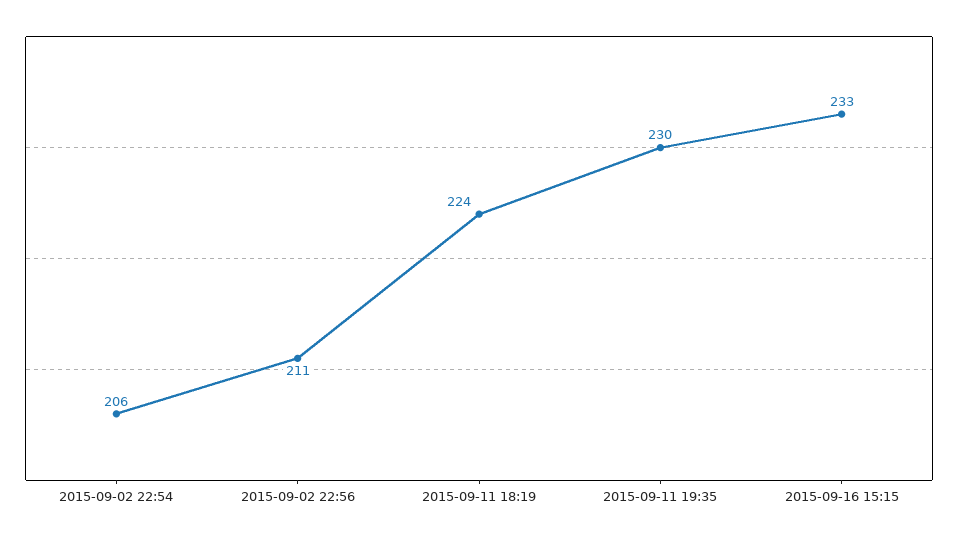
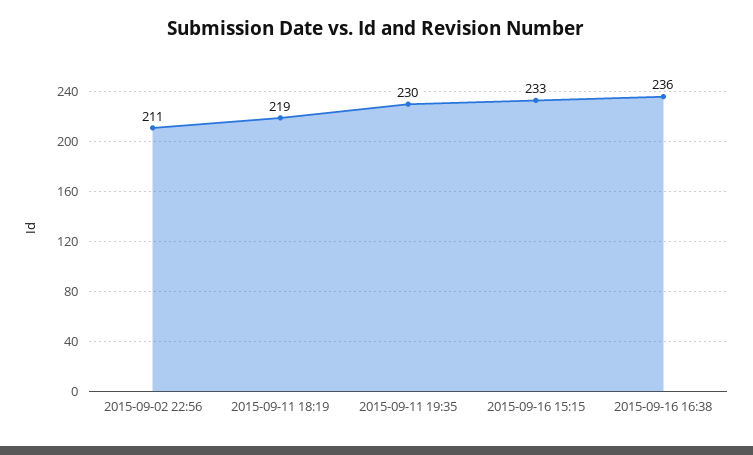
2015-09-02 22:54: 206 -> none
2015-09-11 18:19: 224 -> 219
2015-09-16 16:38: none -> 236

